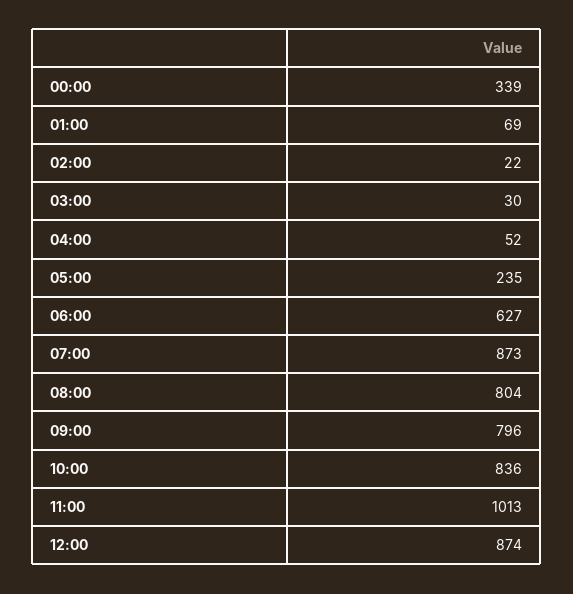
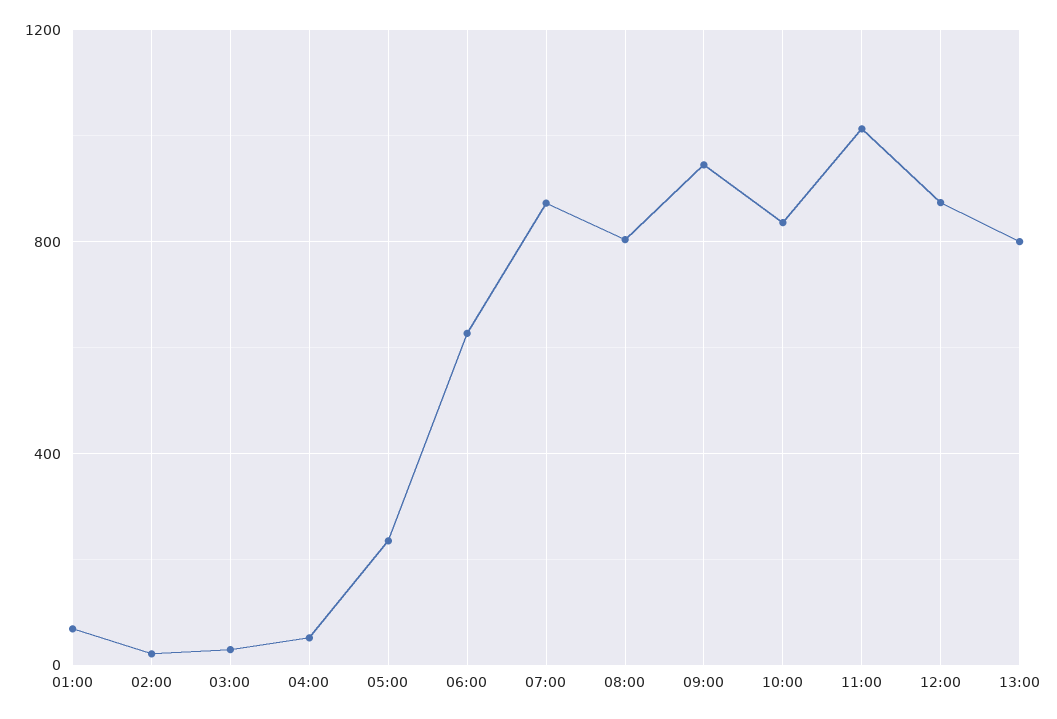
00:00: 339 -> none
09:00: 796 -> 950
13:00: none -> 800

